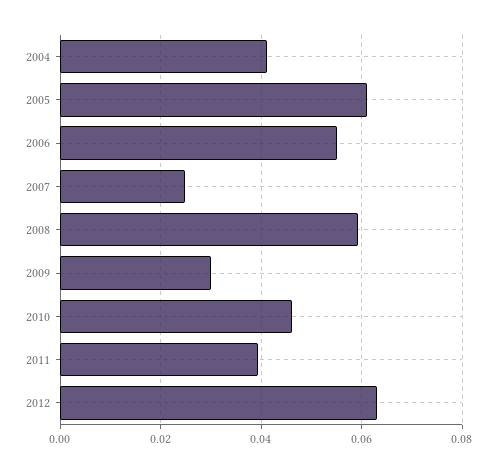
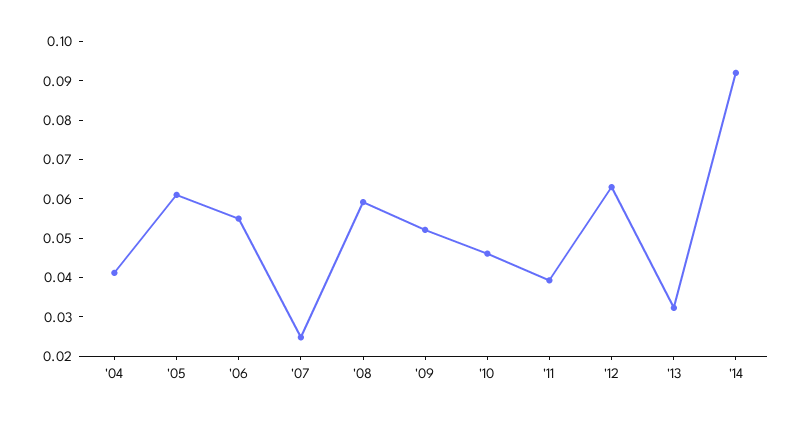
2009: 0.03 -> 0.0525
'13: none -> 0.0325
'14: none -> 0.0925

